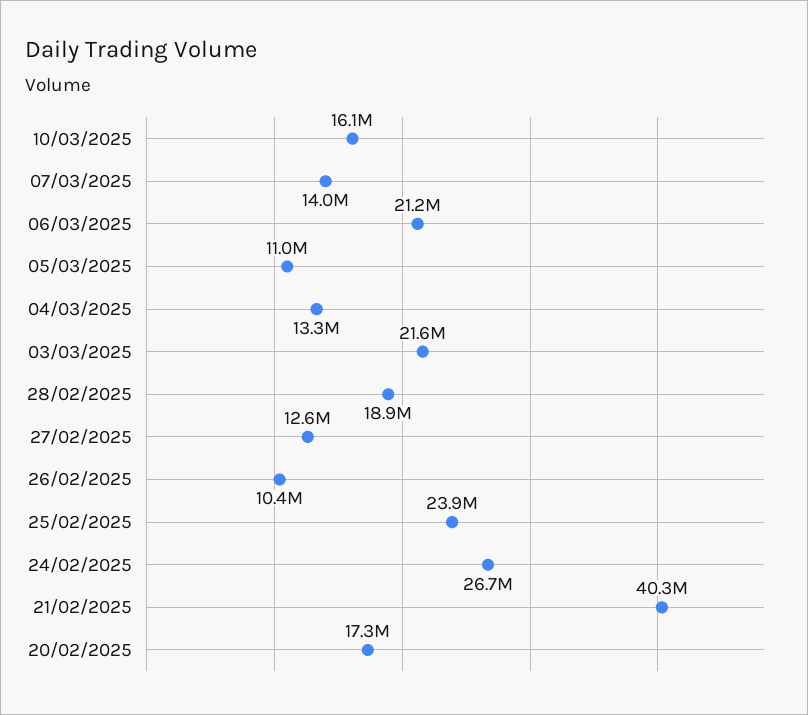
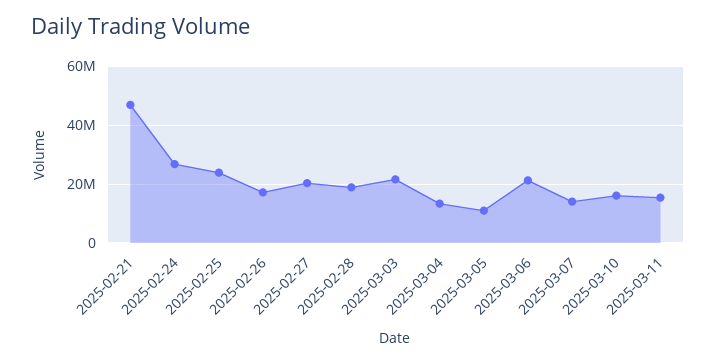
27/02/2025: 12600000 -> 20000000
26/02/2025: 10400000 -> 17500000
21/02/2025: 40300000 -> 47500000
20/02/2025: 17300000 -> none
2025-03-11: none -> 15000000

